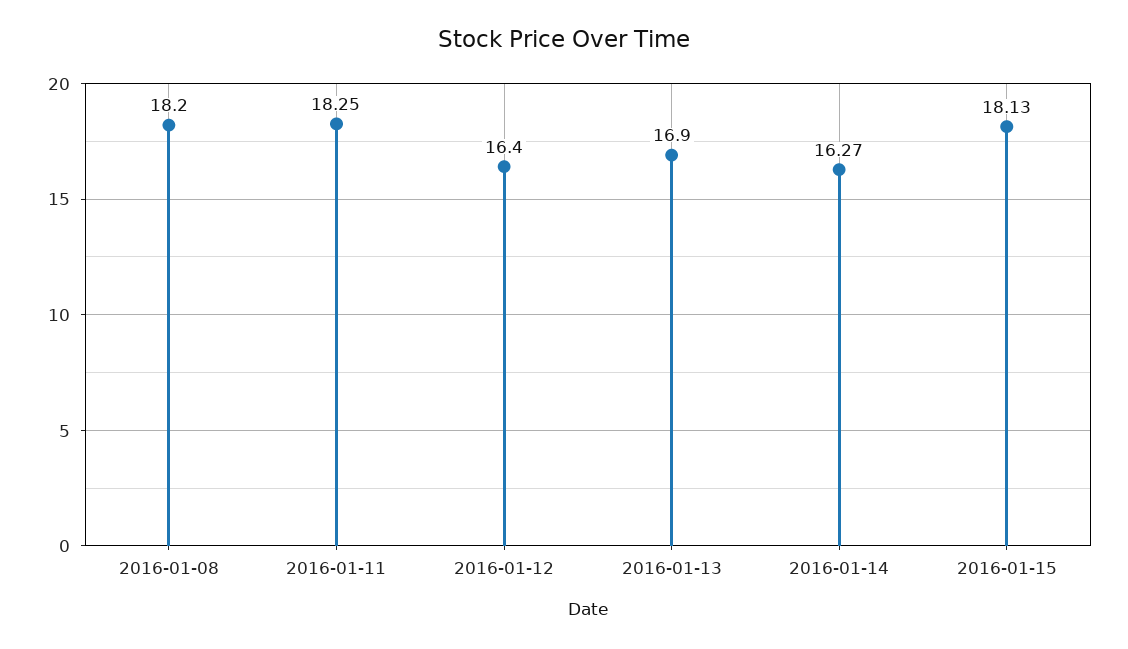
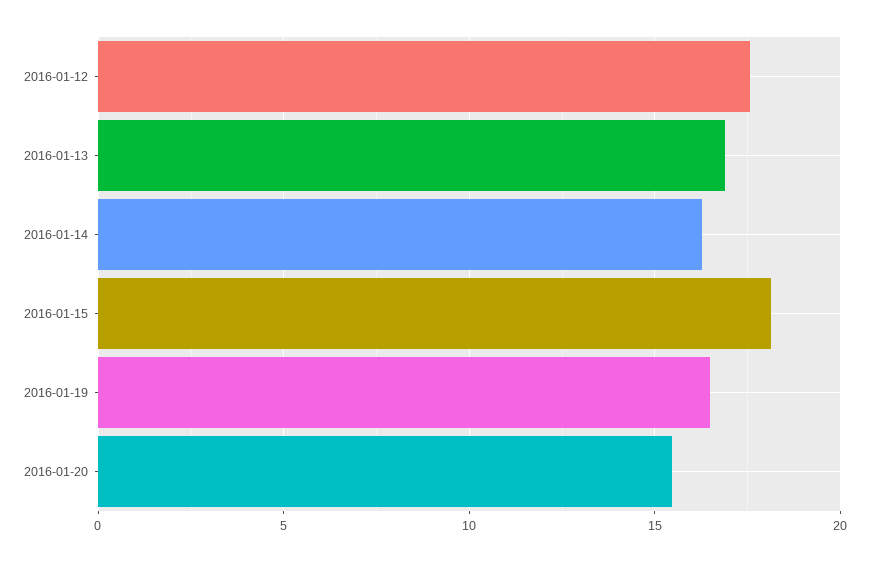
2016-01-08: 18.2 -> none
2016-01-11: 18.25 -> none
2016-01-12: 16.4 -> 17.5
2016-01-19: none -> 16.5
2016-01-20: none -> 15.5

